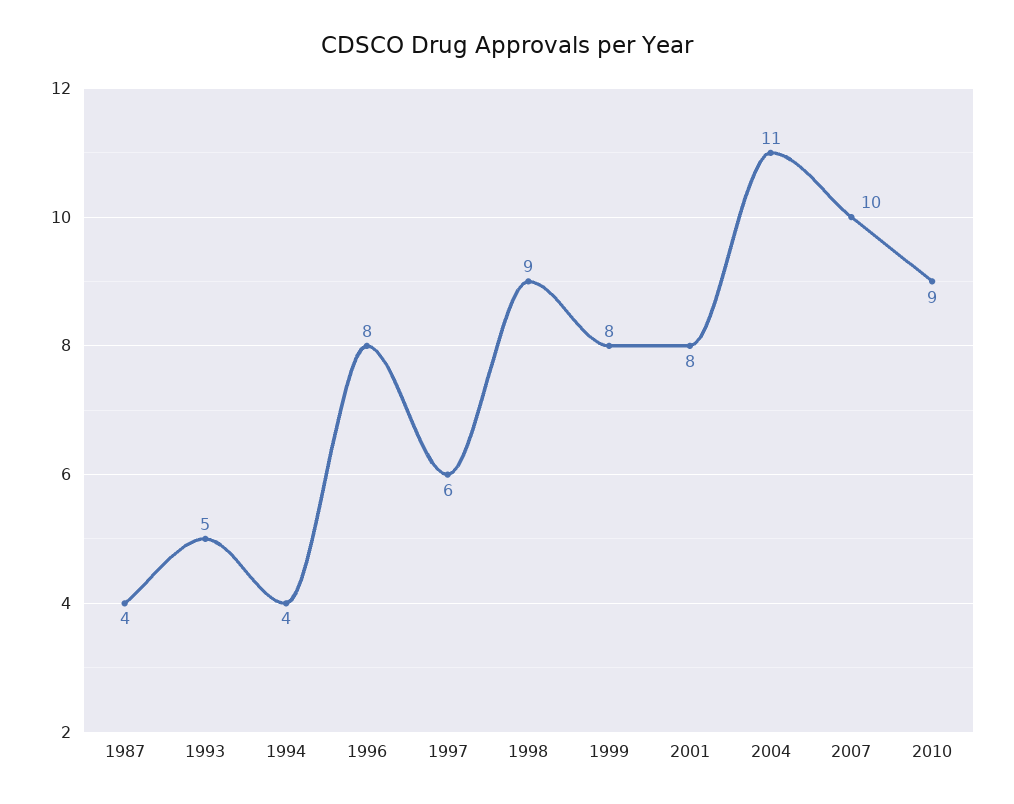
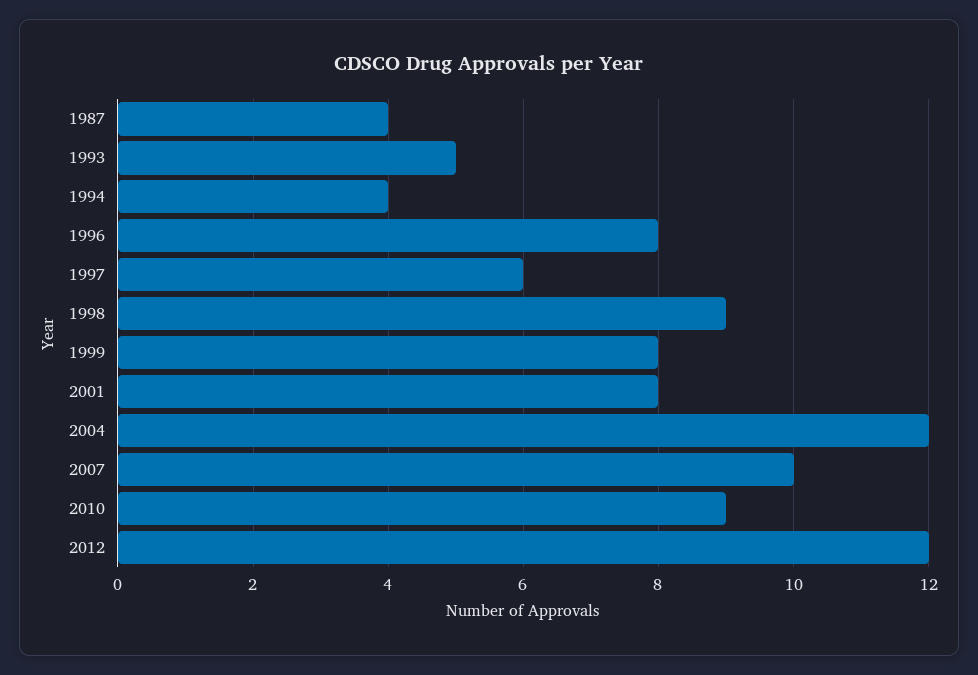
2004: 11 -> 12
2012: none -> 12

